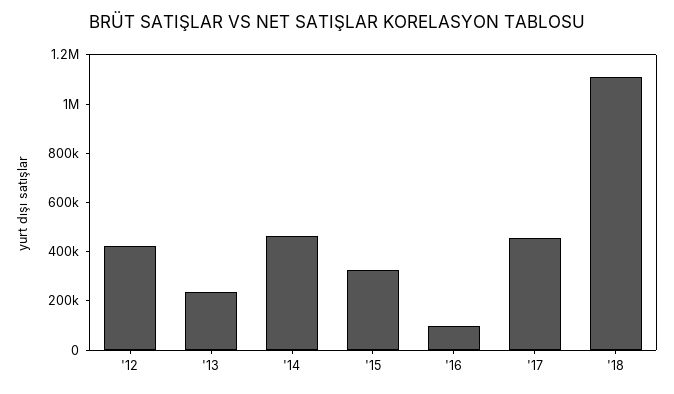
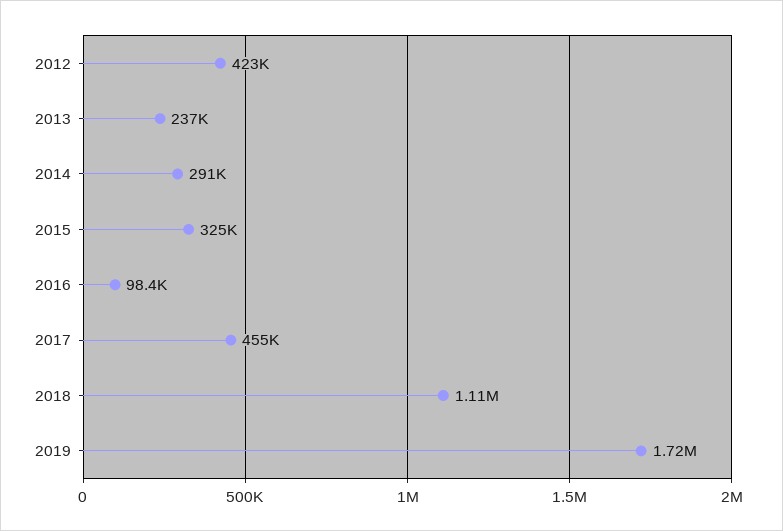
'14: 450000 -> 291000
2019: none -> 1720000

